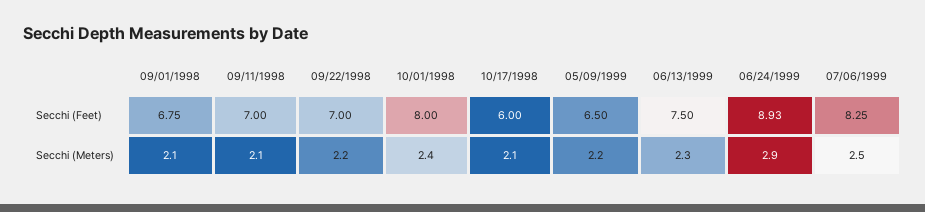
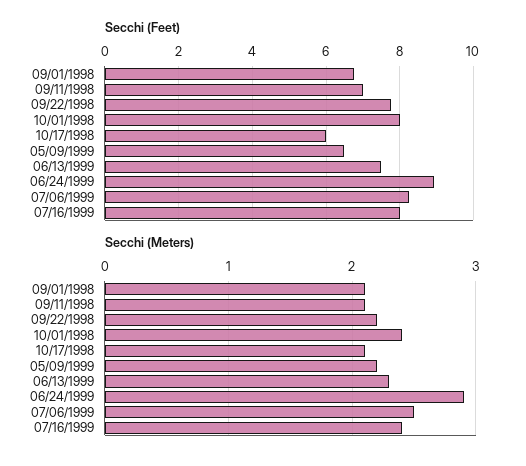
Secchi (Feet), 09/22/1998: 7 -> 7.8
Secchi (Feet), 07/16/1999: none -> 8
Secchi (Meters), 07/16/1999: none -> 2.4

